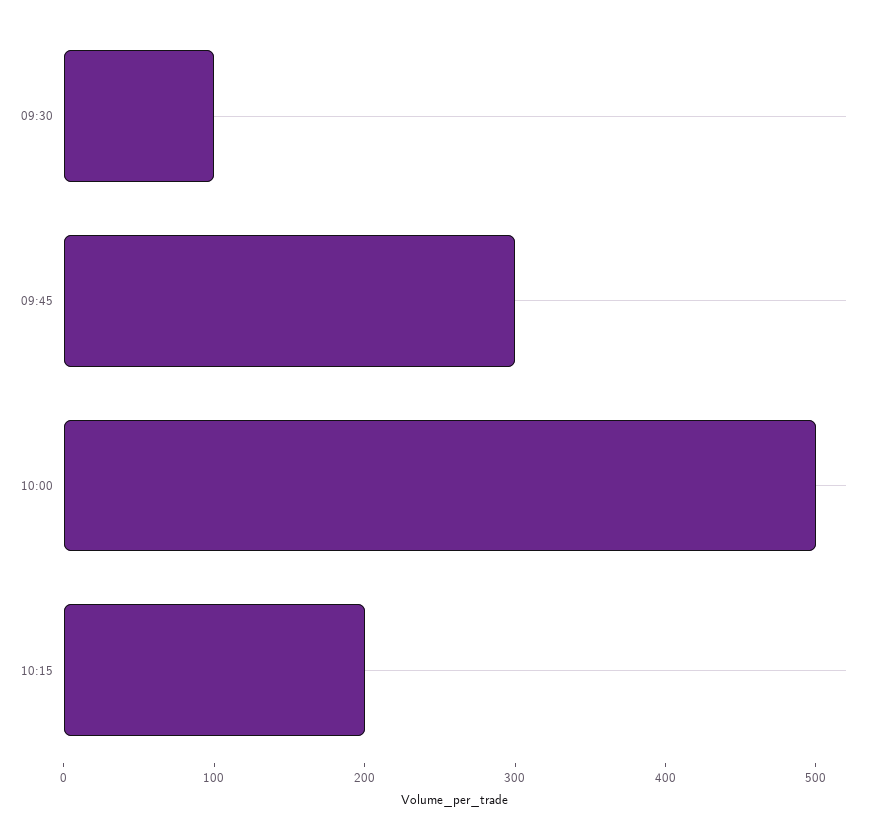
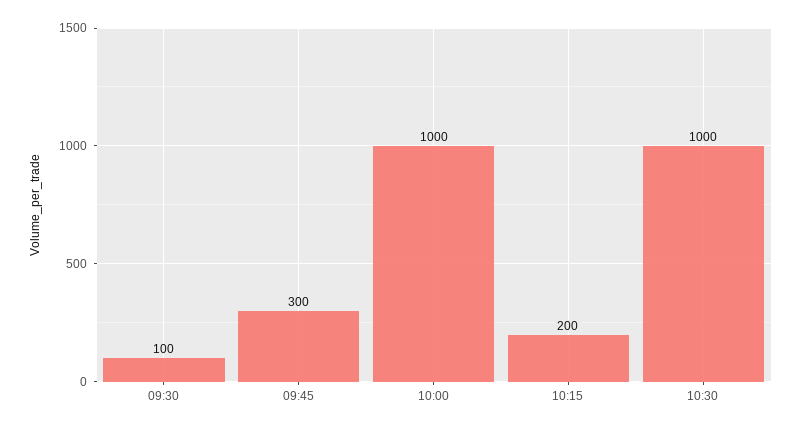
10:00: 500 -> 1000
10:30: none -> 1000

